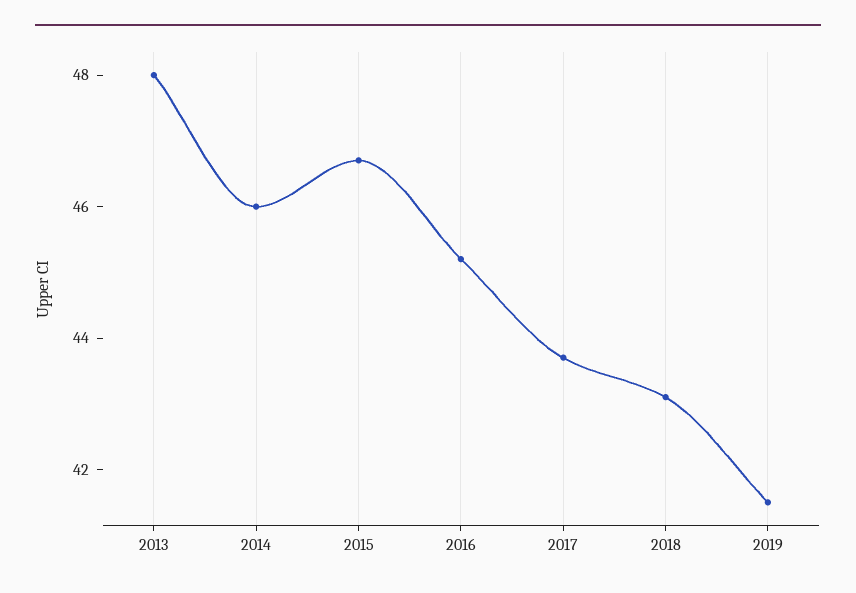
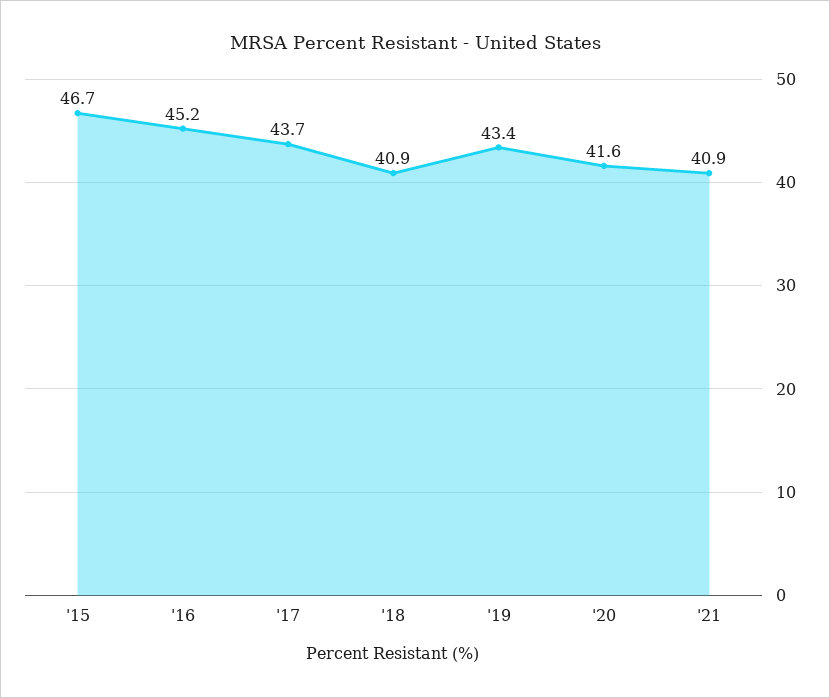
2013: 48 -> none
2014: 46 -> none
2018: 43 -> 40.9
2019: 41.5 -> 43.4
'20: none -> 41.6
'21: none -> 40.9

